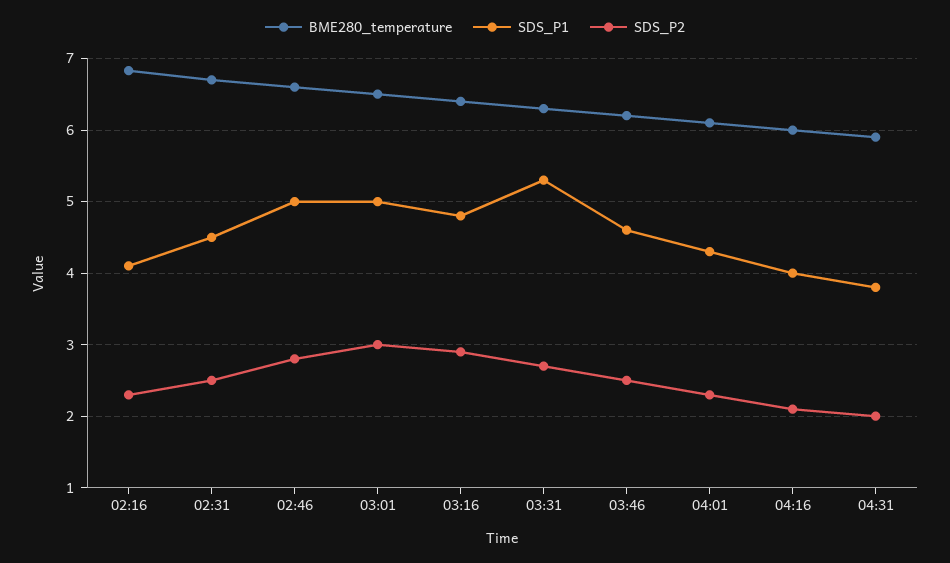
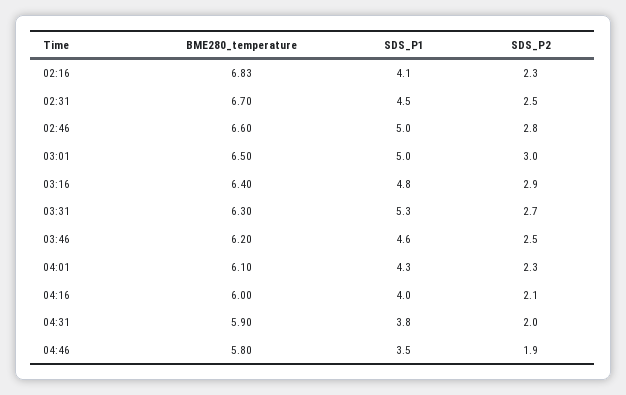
BME280_temperature, 04:46: none -> 5.8
SDS_P1, 04:46: none -> 3.5
SDS_P2, 04:46: none -> 1.9

